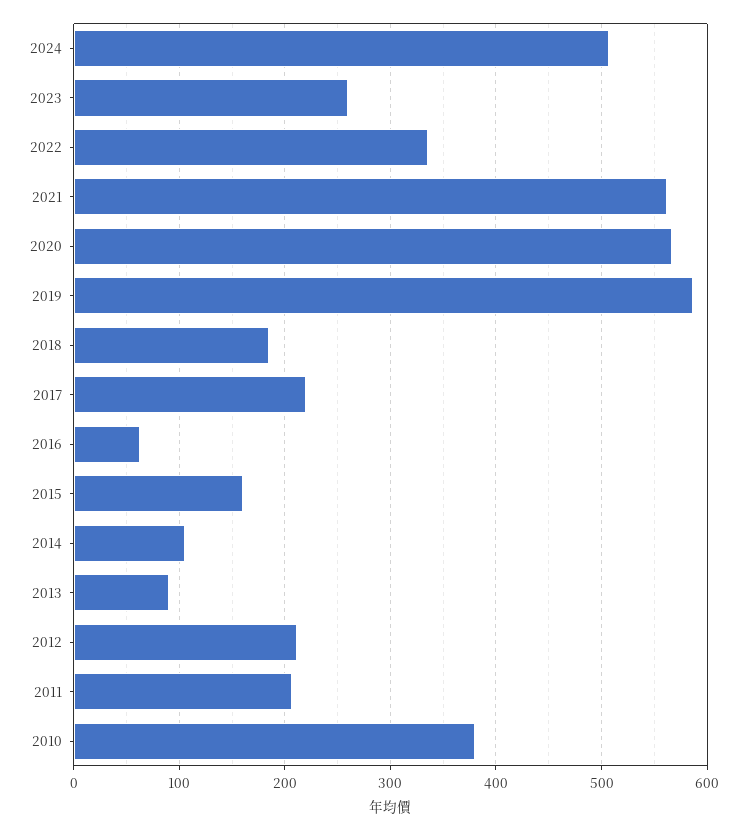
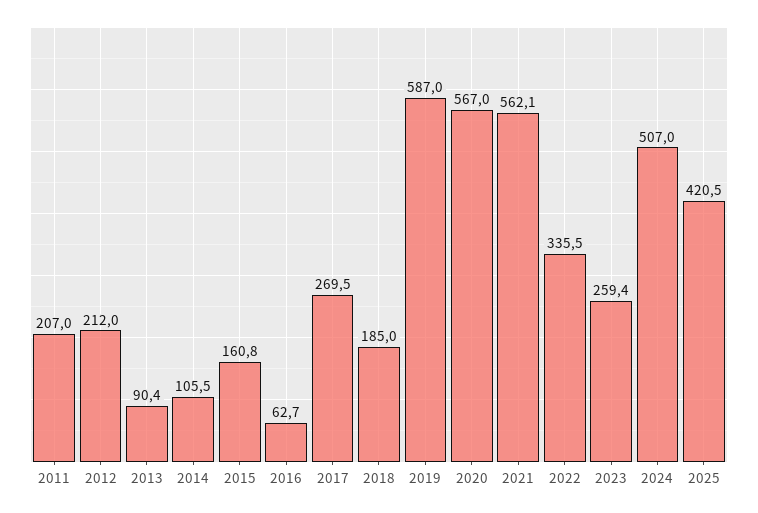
2017: 220 -> 269.5
2010: 380 -> none
2025: none -> 420.5

